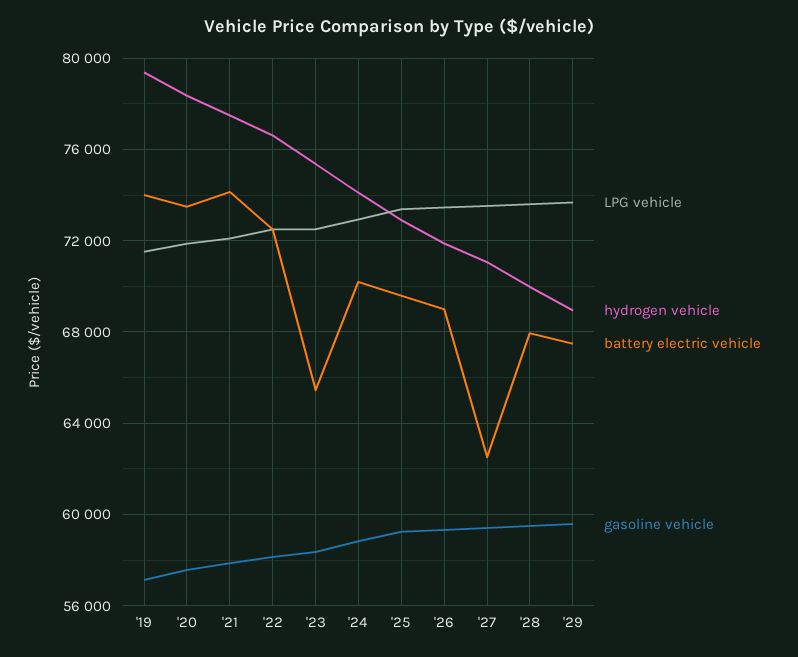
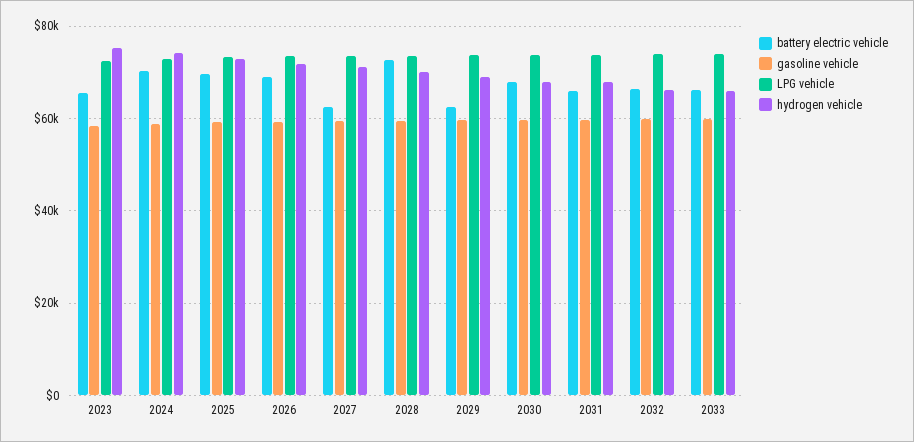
LPG vehicle, '19: 71500 -> none
hydrogen vehicle, '19: 79500 -> none
battery electric vehicle, '19: 74000 -> none
gasoline vehicle, '19: 57000 -> none
LPG vehicle, '20: 72000 -> none
hydrogen vehicle, '20: 78500 -> none
battery electric vehicle, '20: 73500 -> none
gasoline vehicle, '20: 57500 -> none
LPG vehicle, '21: 72000 -> none
hydrogen vehicle, '21: 77500 -> none
battery electric vehicle, '21: 74000 -> none
gasoline vehicle, '21: 58000 -> none
LPG vehicle, '22: 72500 -> none
hydrogen vehicle, '22: 76500 -> none
battery electric vehicle, '22: 72500 -> none
gasoline vehicle, '22: 58000 -> none
battery electric vehicle, '28: 68000 -> 72000
battery electric vehicle, '29: 67500 -> 62000
battery electric vehicle, 2030: none -> 68000
gasoline vehicle, 2030: none -> 60000
LPG vehicle, 2030: none -> 74000
hydrogen vehicle, 2030: none -> 68000
battery electric vehicle, 2031: none -> 66000
gasoline vehicle, 2031: none -> 60000
LPG vehicle, 2031: none -> 74000
hydrogen vehicle, 2031: none -> 68000
battery electric vehicle, 2032: none -> 66000
gasoline vehicle, 2032: none -> 60000
LPG vehicle, 2032: none -> 74000
hydrogen vehicle, 2032: none -> 66000
battery electric vehicle, 2033: none -> 66000
gasoline vehicle, 2033: none -> 60000
LPG vehicle, 2033: none -> 74000
hydrogen vehicle, 2033: none -> 66000

